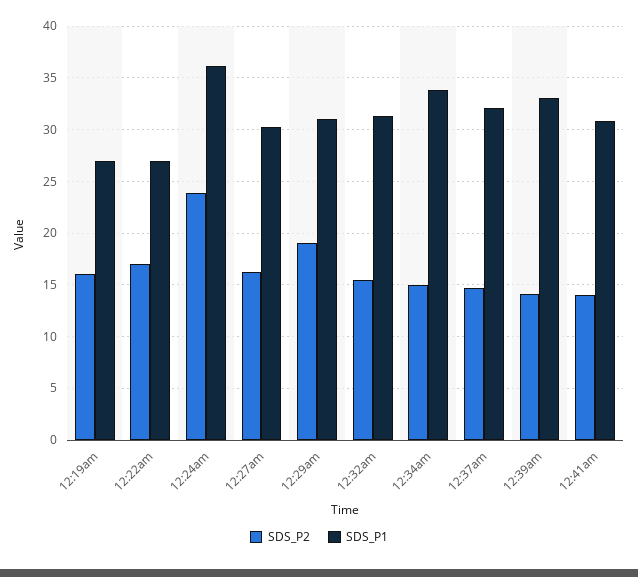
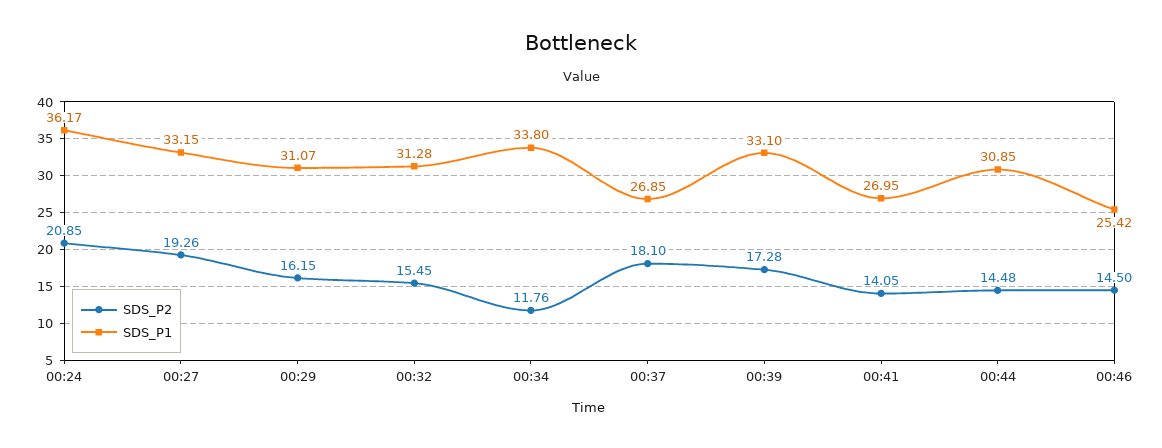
SDS_P2, 12:19am: 16 -> none
SDS_P1, 12:19am: 27 -> none
SDS_P2, 12:22am: 17 -> none
SDS_P1, 12:22am: 27 -> none
SDS_P2, 12:24am: 24 -> 20.85
SDS_P2, 12:27am: 16 -> 19.26
SDS_P1, 12:27am: 30 -> 33.15
SDS_P2, 12:29am: 19 -> 16.15
SDS_P2, 12:34am: 15 -> 11.76
SDS_P2, 12:37am: 15 -> 18.1
SDS_P1, 12:37am: 32 -> 26.85
SDS_P2, 12:39am: 14 -> 17.28
SDS_P1, 12:41am: 31 -> 26.95
SDS_P2, 00:44: none -> 14.48
SDS_P1, 00:44: none -> 30.85
SDS_P2, 00:46: none -> 14.5
SDS_P1, 00:46: none -> 25.42

